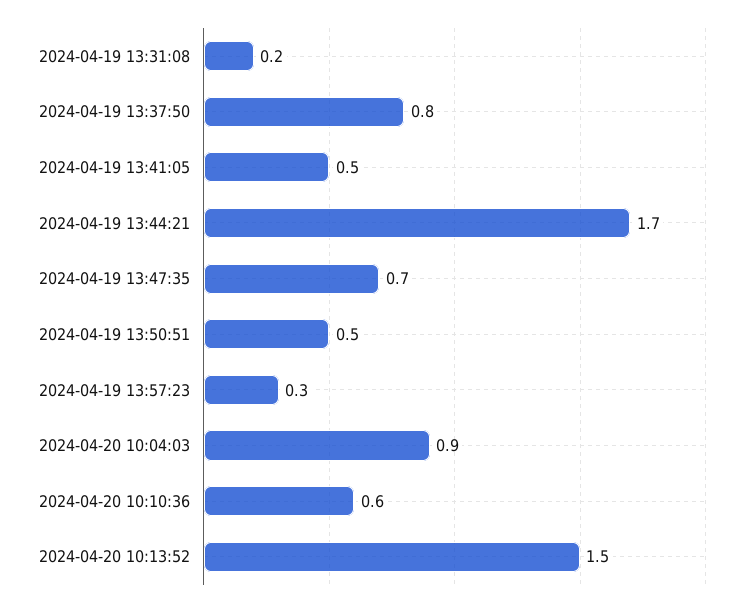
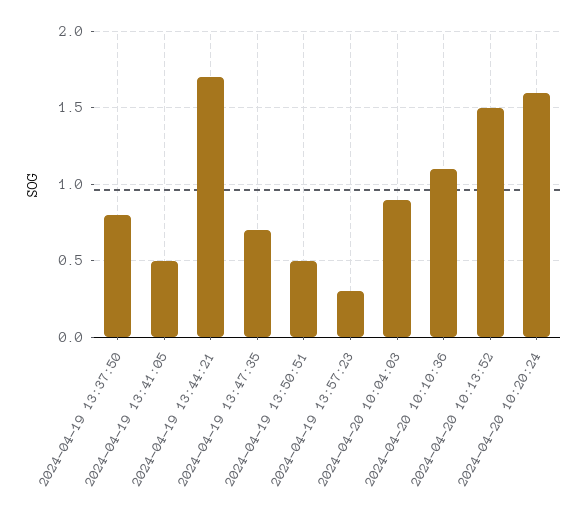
2024-04-19 13:31:08: 0.2 -> none
2024-04-20 10:10:36: 0.6 -> 1.1
2024-04-20 10:20:24: none -> 1.6

